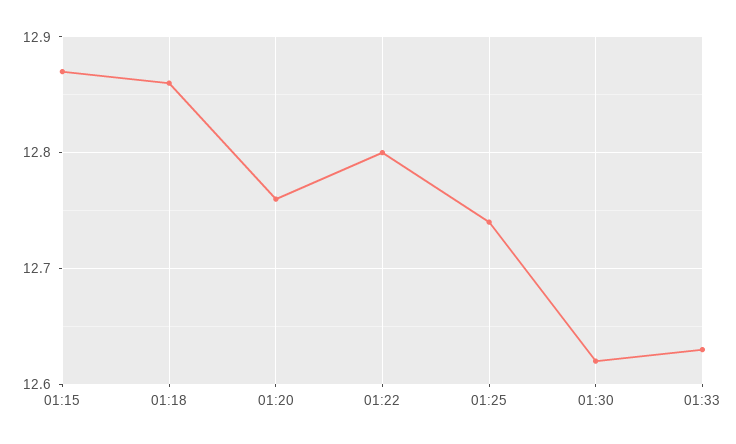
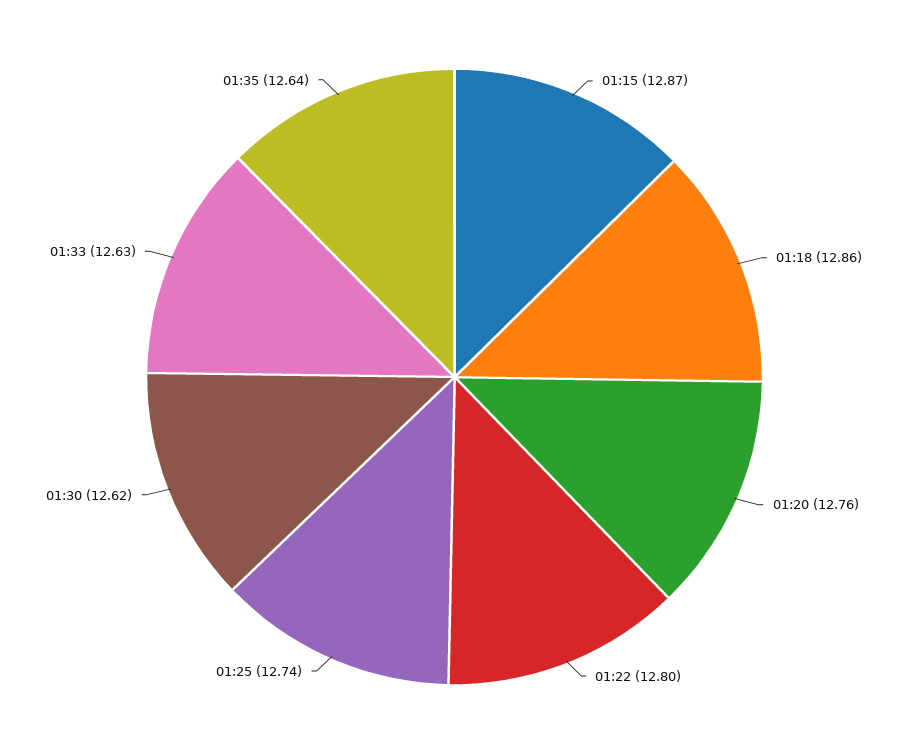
01:35: none -> 12.64

